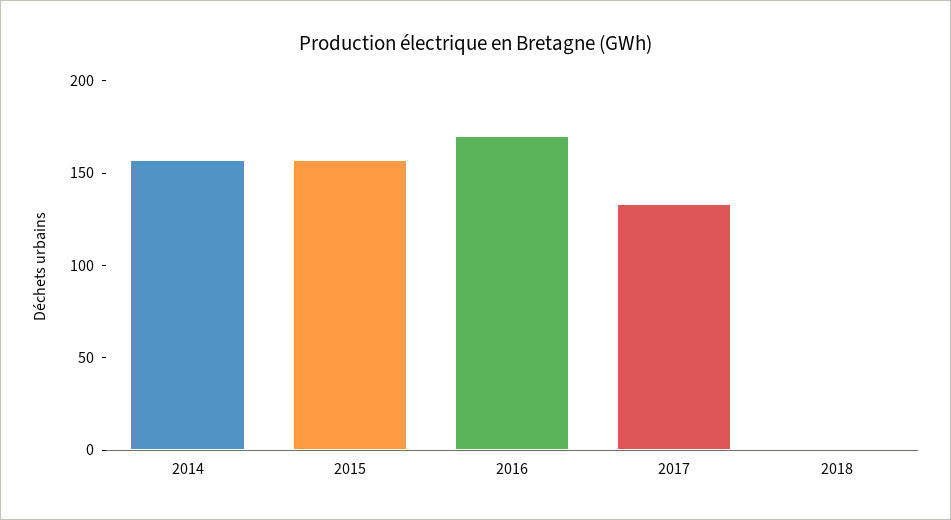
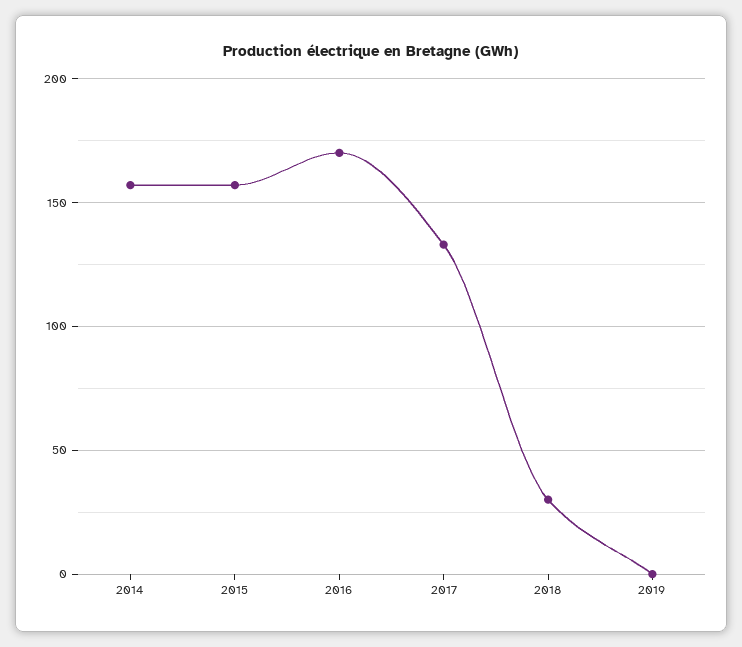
2018: 0 -> 30
2019: none -> 0

